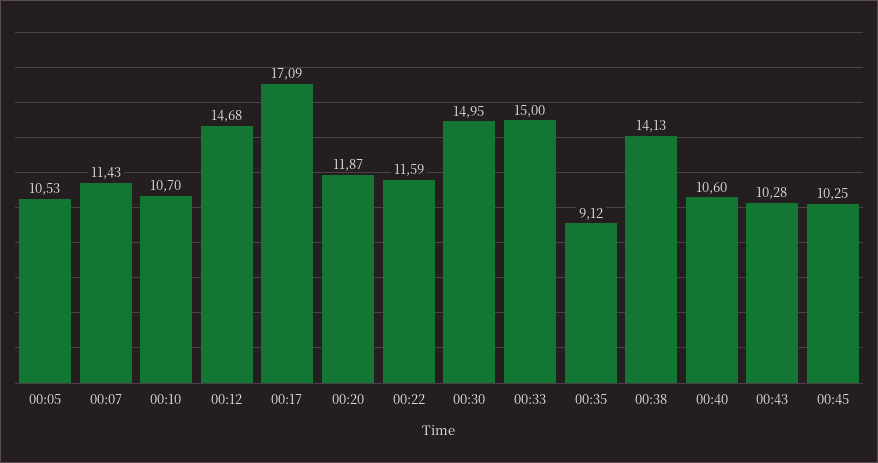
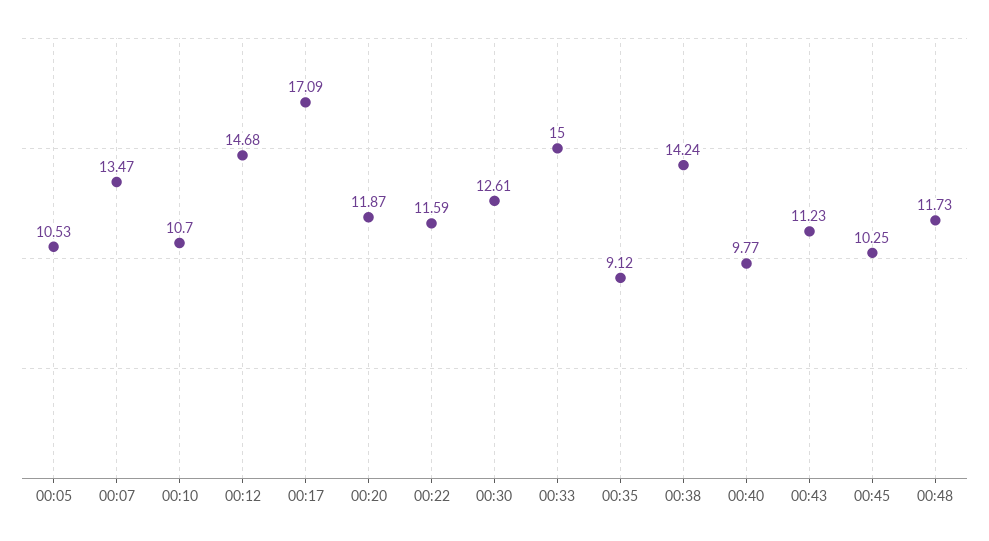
00:07: 11.43 -> 13.47
00:30: 14.95 -> 12.61
00:38: 14.13 -> 14.24
00:40: 10.6 -> 9.77
00:43: 10.28 -> 11.23
00:48: none -> 11.73

